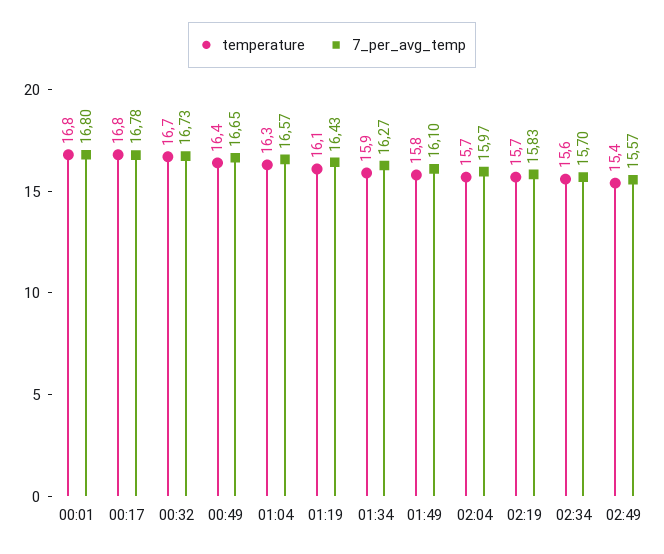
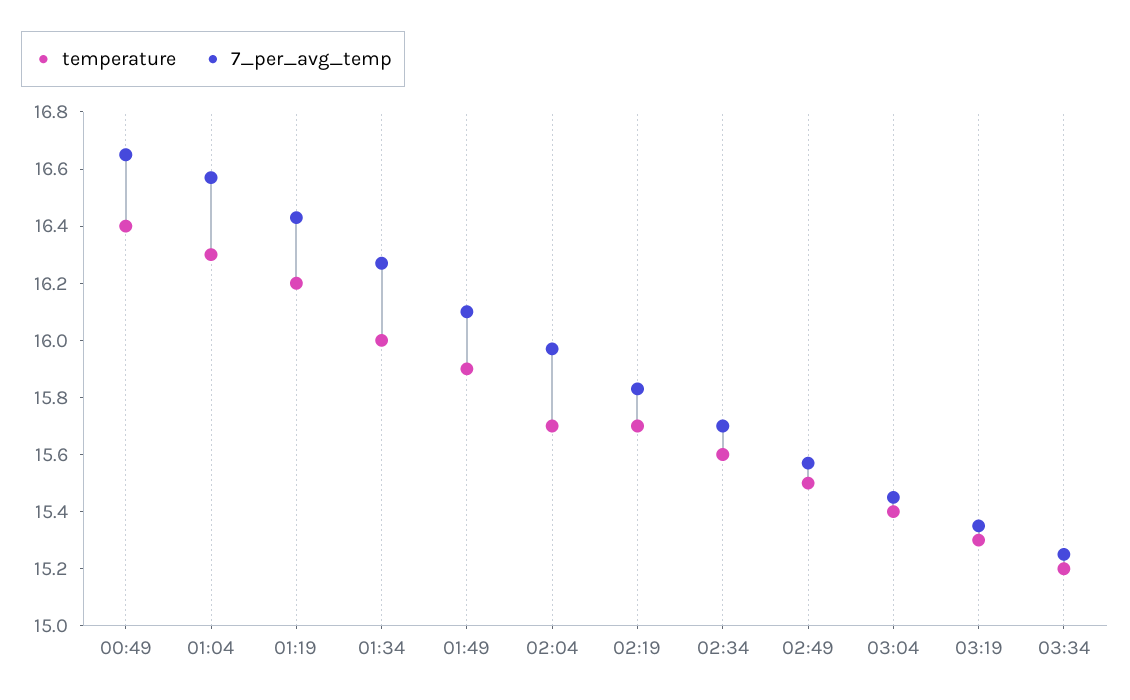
temperature, 00:01: 16.8 -> none
7_per_avg_temp, 00:01: 16.8 -> none
temperature, 00:17: 16.8 -> none
7_per_avg_temp, 00:17: 16.78 -> none
temperature, 00:32: 16.7 -> none
7_per_avg_temp, 00:32: 16.73 -> none
temperature, 01:19: 16.1 -> 16.2
temperature, 01:34: 15.9 -> 16
temperature, 01:49: 15.8 -> 15.9
temperature, 02:49: 15.4 -> 15.5
temperature, 03:04: none -> 15.4
7_per_avg_temp, 03:04: none -> 15.45
temperature, 03:19: none -> 15.3
7_per_avg_temp, 03:19: none -> 15.35
temperature, 03:34: none -> 15.2
7_per_avg_temp, 03:34: none -> 15.25

